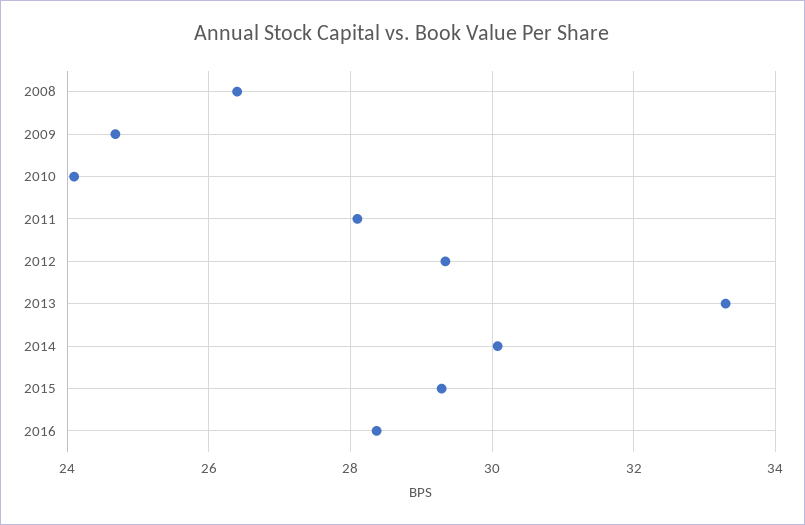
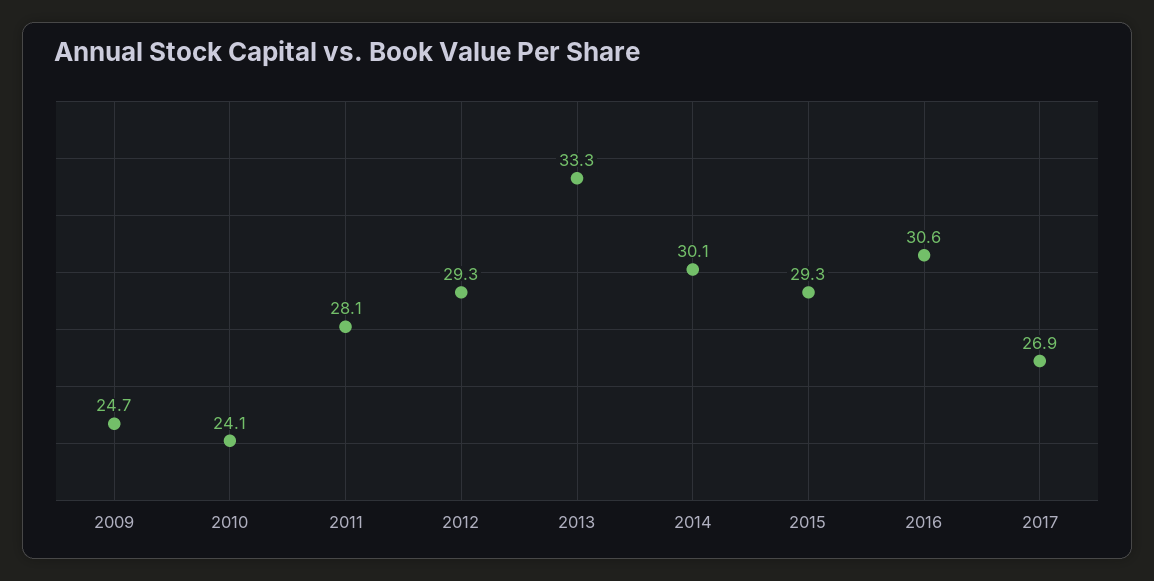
2008: 26.4 -> none
2016: 28.4 -> 30.6
2017: none -> 26.9

